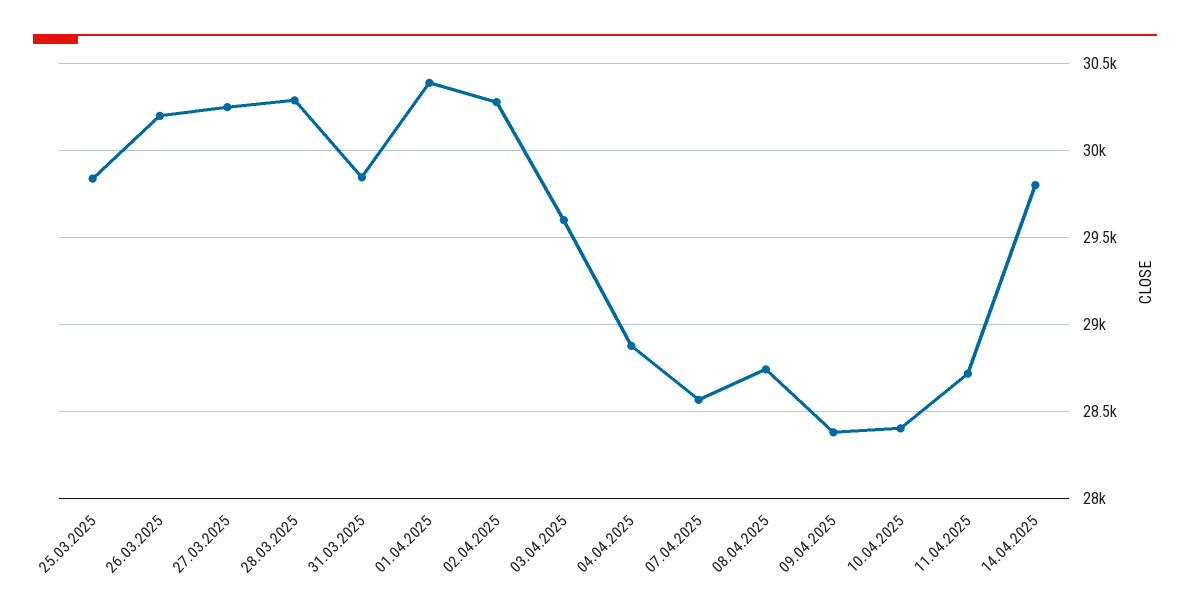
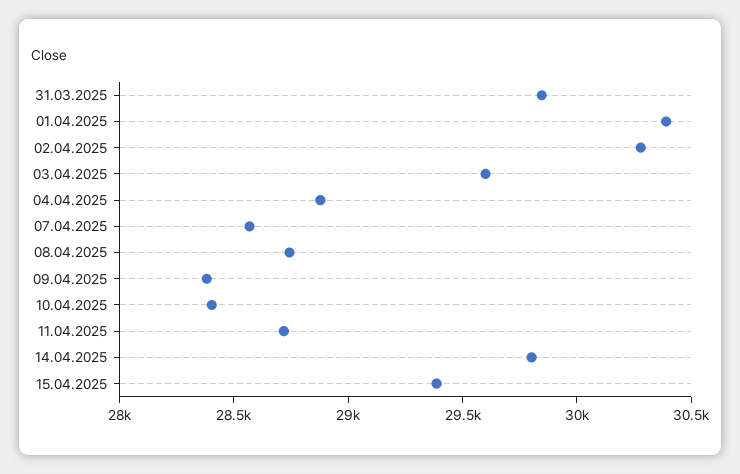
25.03.2025: 29850 -> none
26.03.2025: 30200 -> none
27.03.2025: 30250 -> none
28.03.2025: 30300 -> none
15.04.2025: none -> 29400

